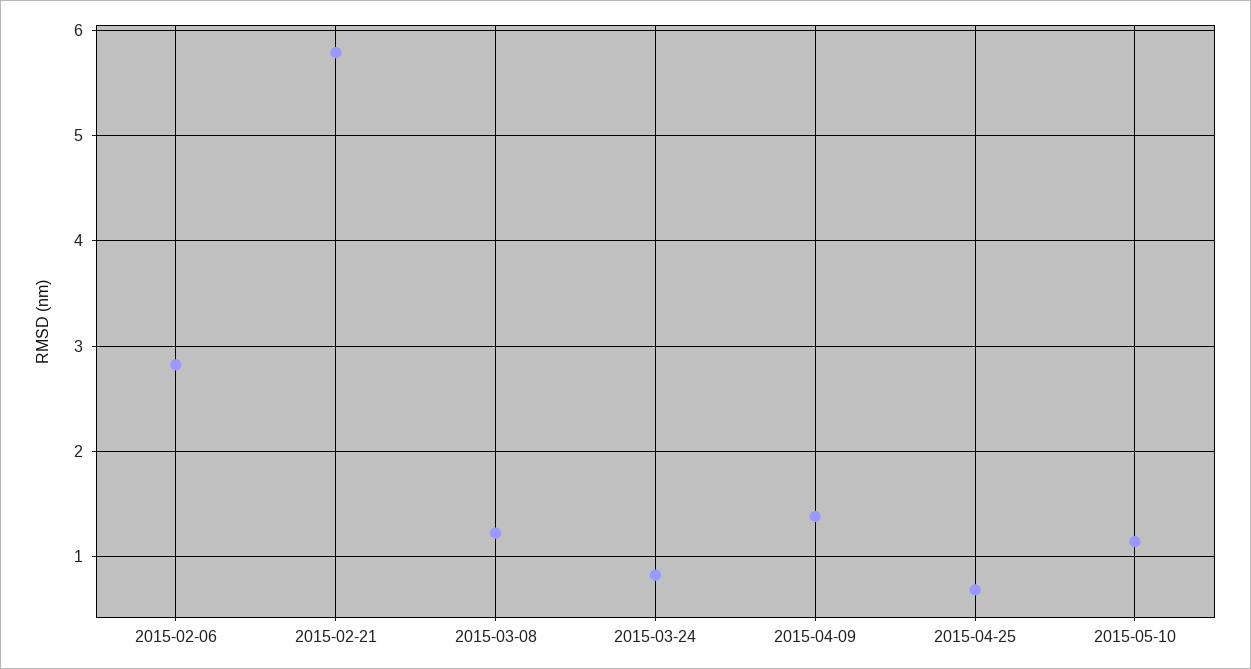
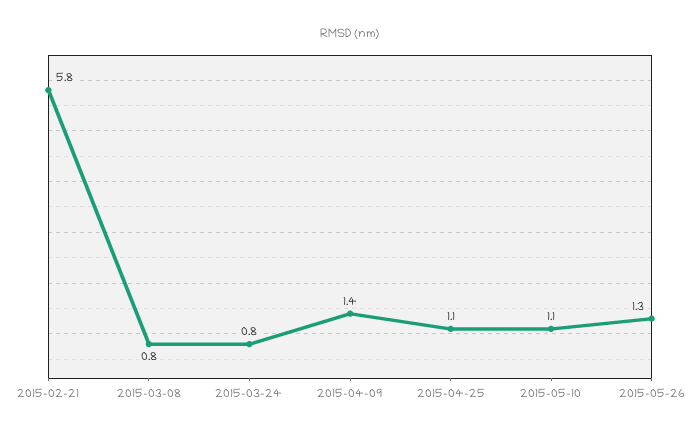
2015-02-06: 2.8 -> none
2015-03-08: 1.2 -> 0.8
2015-04-25: 0.7 -> 1.1
2015-05-26: none -> 1.3

